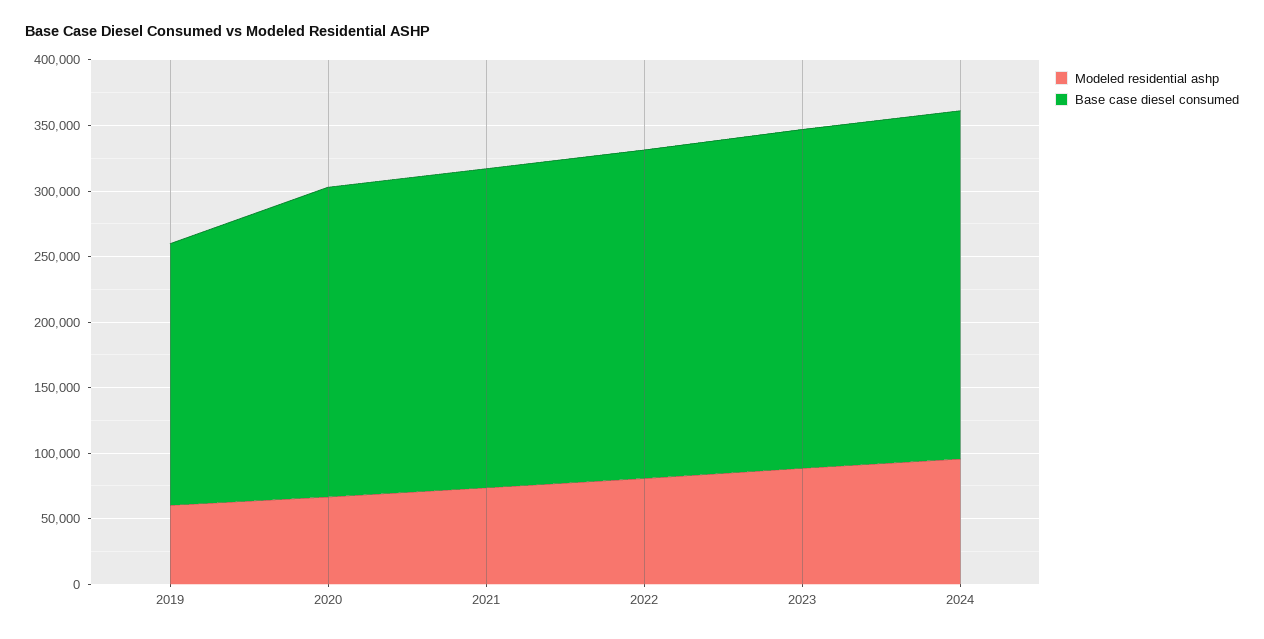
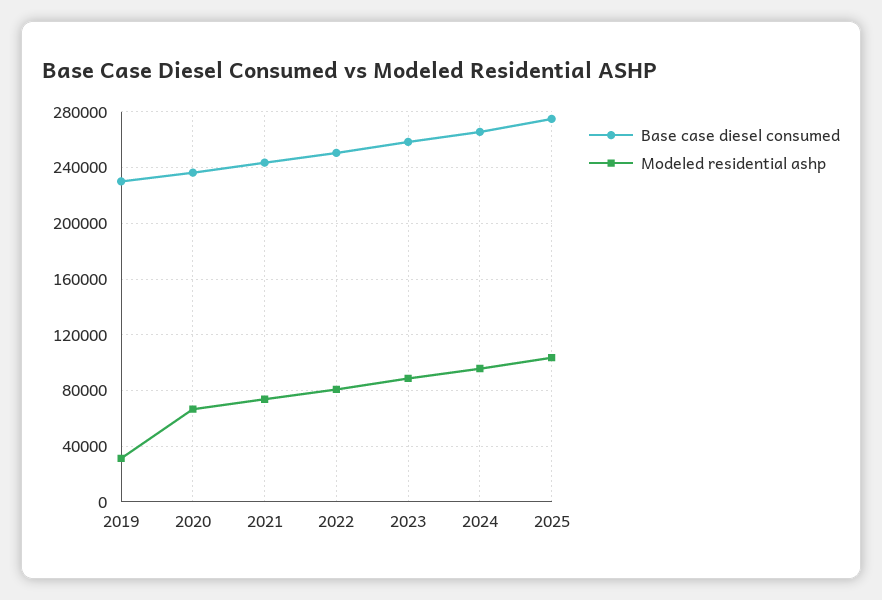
Modeled residential ashp, 2019: 60000 -> 30000
Base case diesel consumed, 2019: 200000 -> 230000
Base case diesel consumed, 2025: none -> 275000
Modeled residential ashp, 2025: none -> 105000

